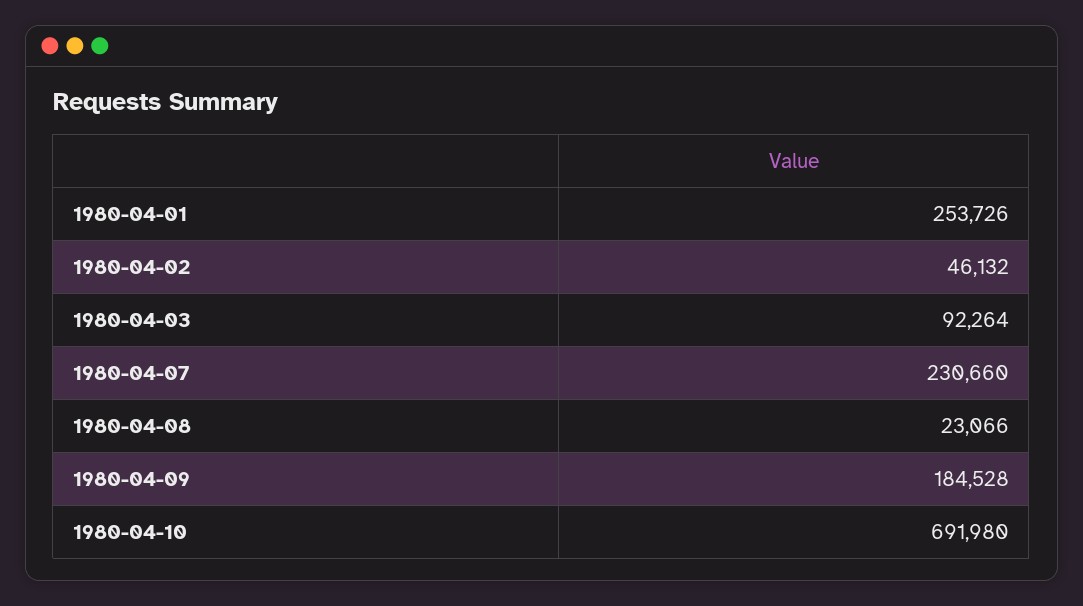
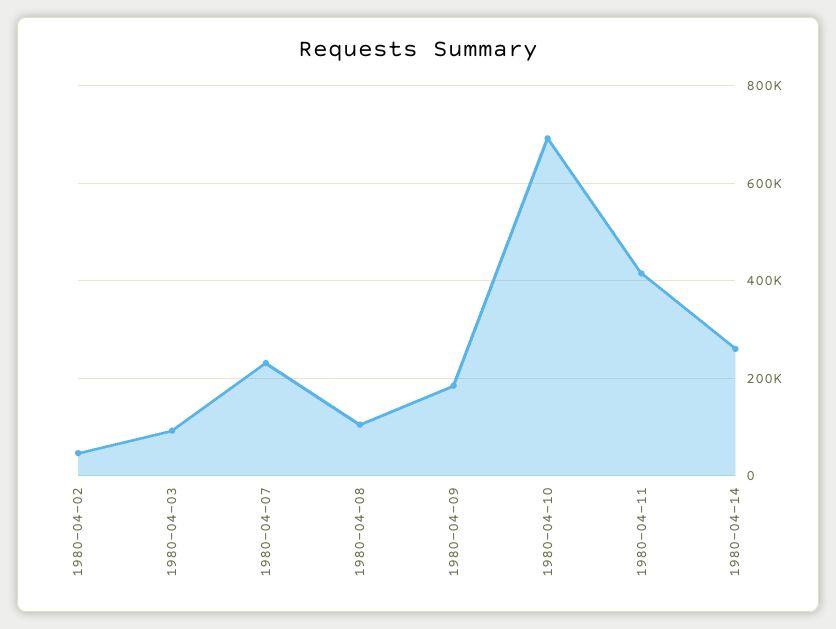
1980-04-01: 253726 -> none
1980-04-08: 23066 -> 100000
1980-04-11: none -> 420000
1980-04-14: none -> 260000

